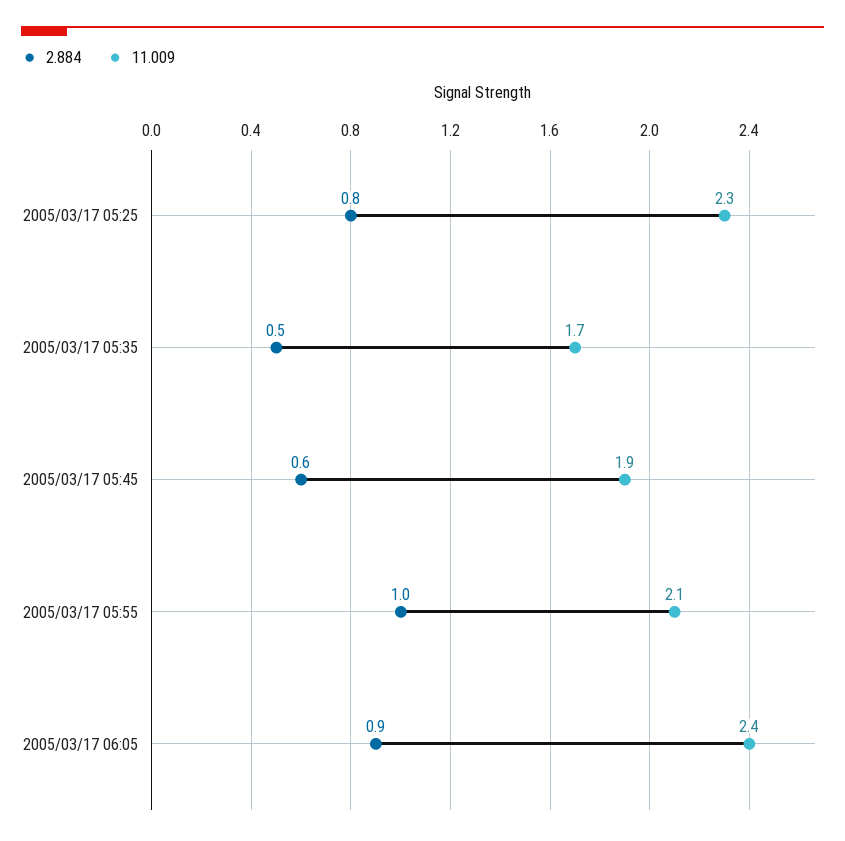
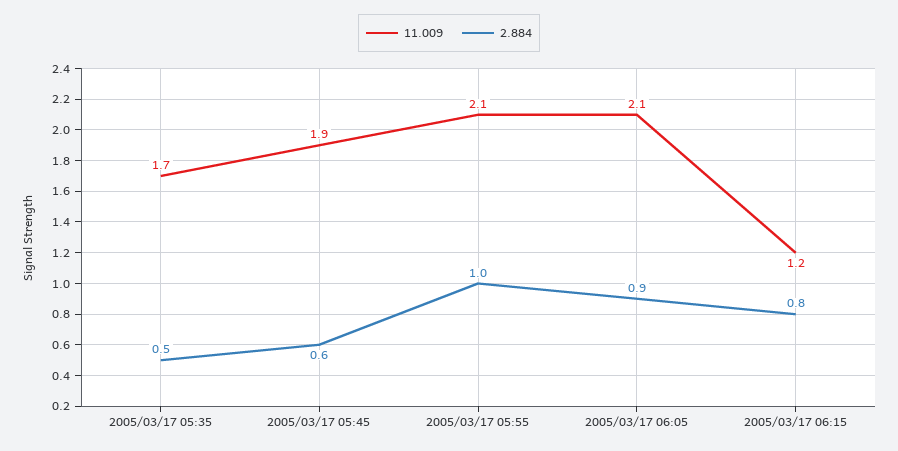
2.884, 2005/03/17 05:25: 0.8 -> none
11.009, 2005/03/17 05:25: 2.3 -> none
11.009, 2005/03/17 06:05: 2.4 -> 2.1
11.009, 2005/03/17 06:15: none -> 1.2
2.884, 2005/03/17 06:15: none -> 0.8

